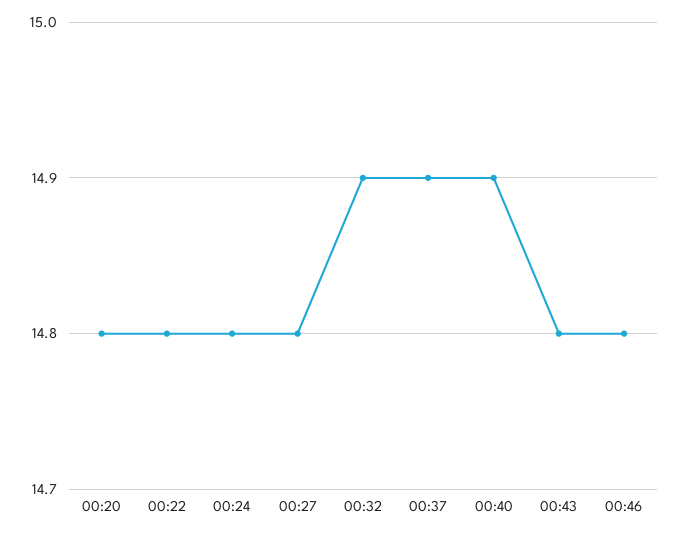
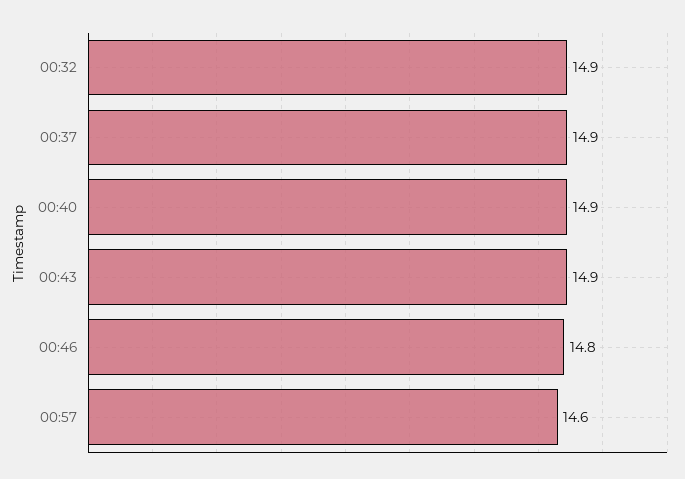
00:20: 14.8 -> none
00:22: 14.8 -> none
00:24: 14.8 -> none
00:27: 14.8 -> none
00:43: 14.8 -> 14.9
00:57: none -> 14.6

